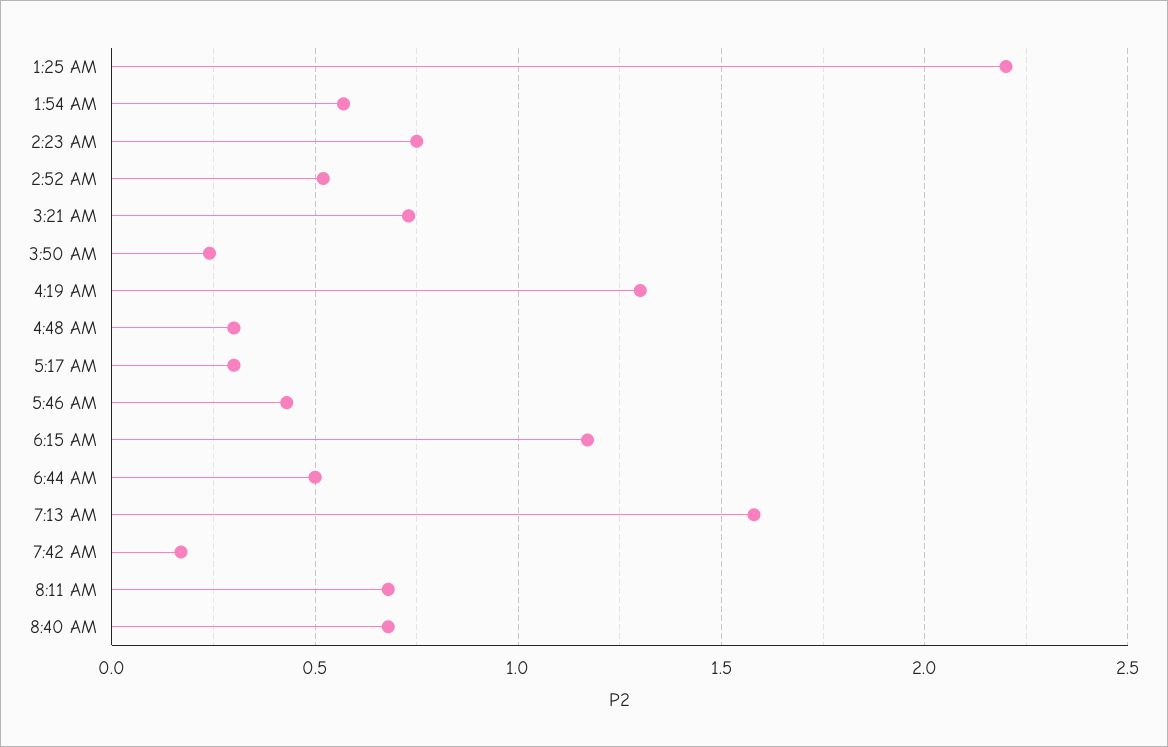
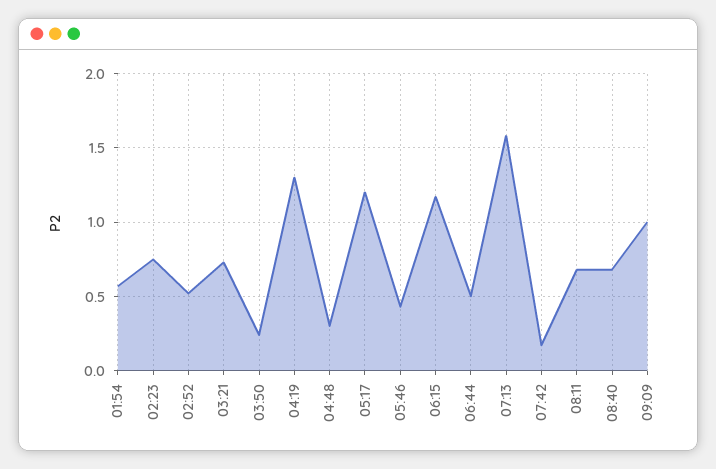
1:25 AM: 2.2 -> none
5:17 AM: 0.3 -> 1.2
09:09: none -> 1

